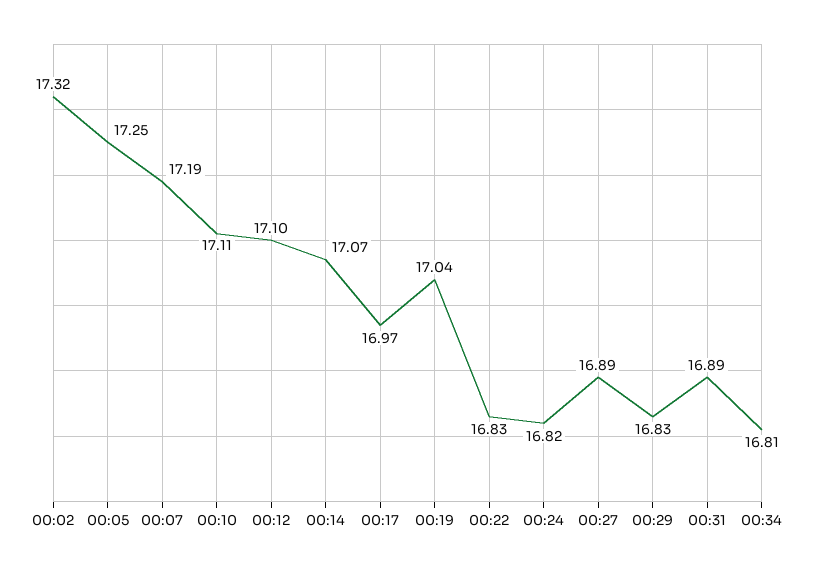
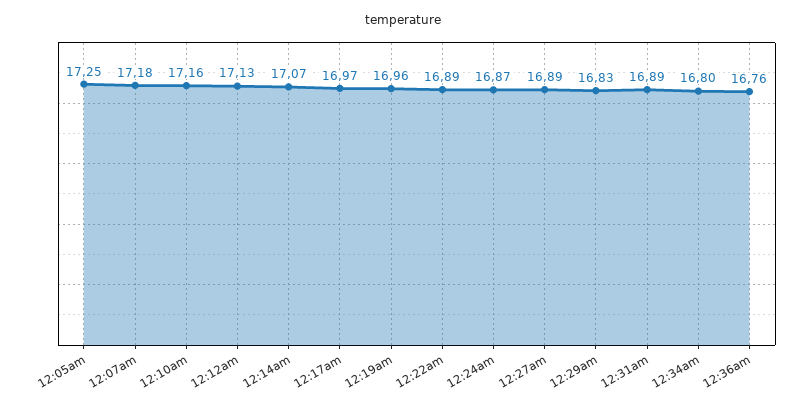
00:02: 17.32 -> none
00:07: 17.19 -> 17.18
00:10: 17.11 -> 17.16
00:12: 17.1 -> 17.13
00:19: 17.04 -> 16.96
00:22: 16.83 -> 16.89
00:24: 16.82 -> 16.87
00:34: 16.81 -> 16.8
12:36am: none -> 16.76

